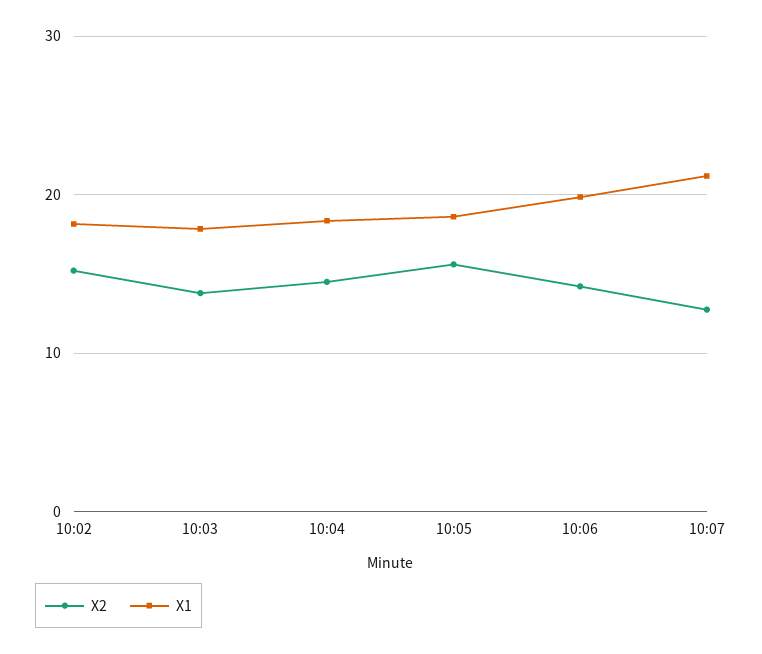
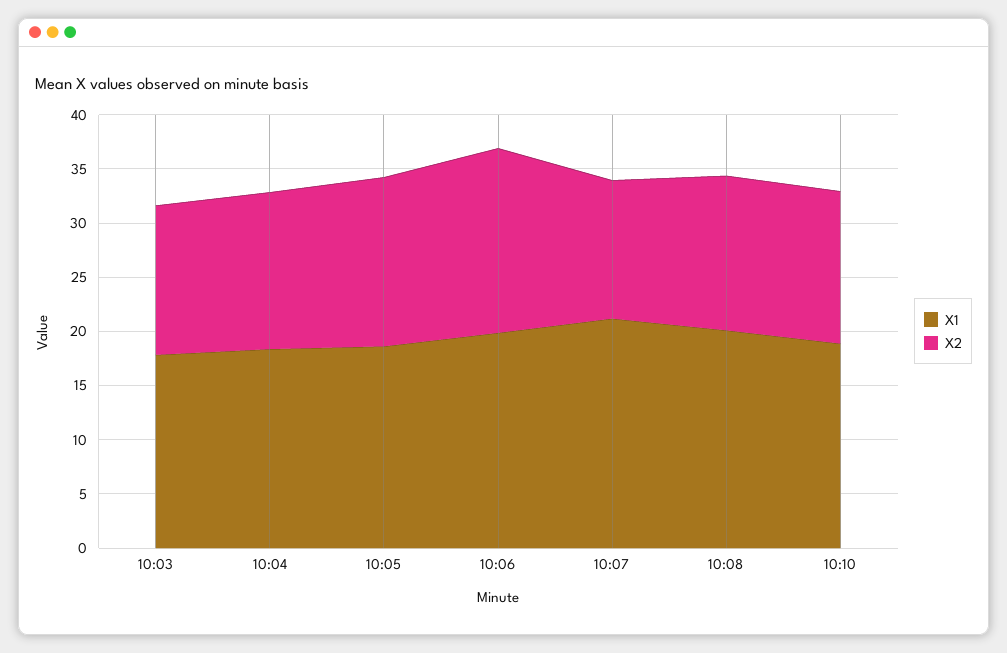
X2, 10:02: 15 -> none
X1, 10:02: 18 -> none
X2, 10:06: 14 -> 17
X1, 10:08: none -> 20
X2, 10:08: none -> 14
X1, 10:10: none -> 19
X2, 10:10: none -> 14

